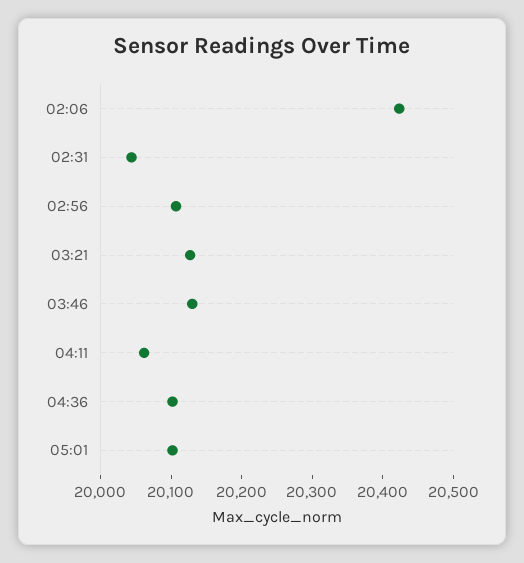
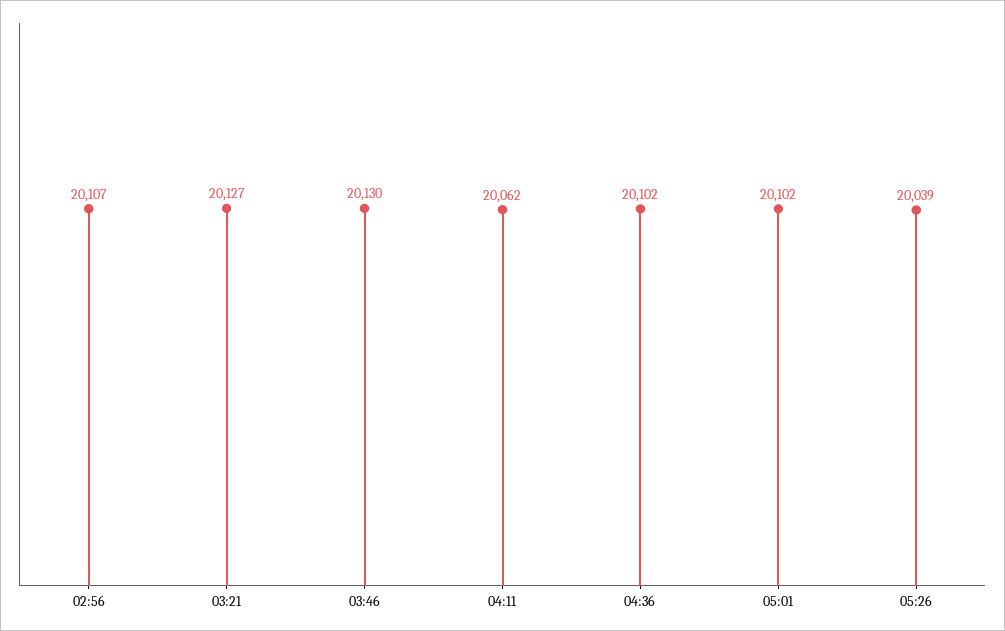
02:06: 20420 -> none
02:31: 20040 -> none
05:26: none -> 20039

